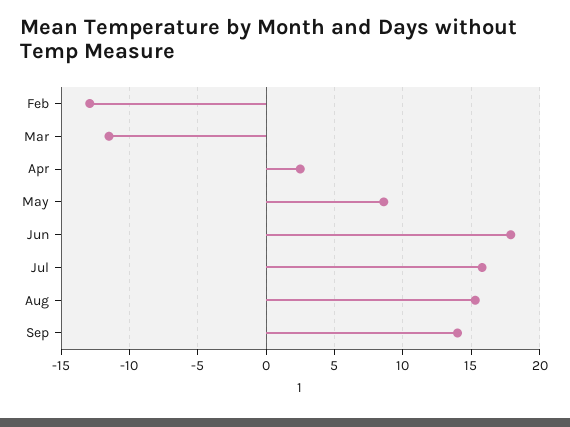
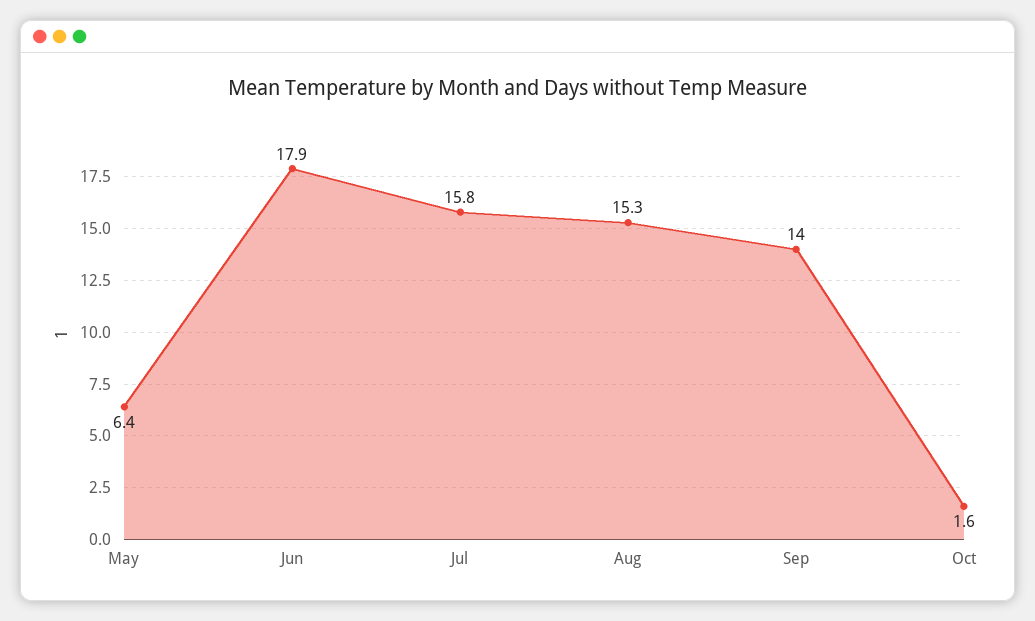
Feb: -13 -> none
Mar: -11.5 -> none
Apr: 2.5 -> none
May: 8.5 -> 6.4
Oct: none -> 1.6

